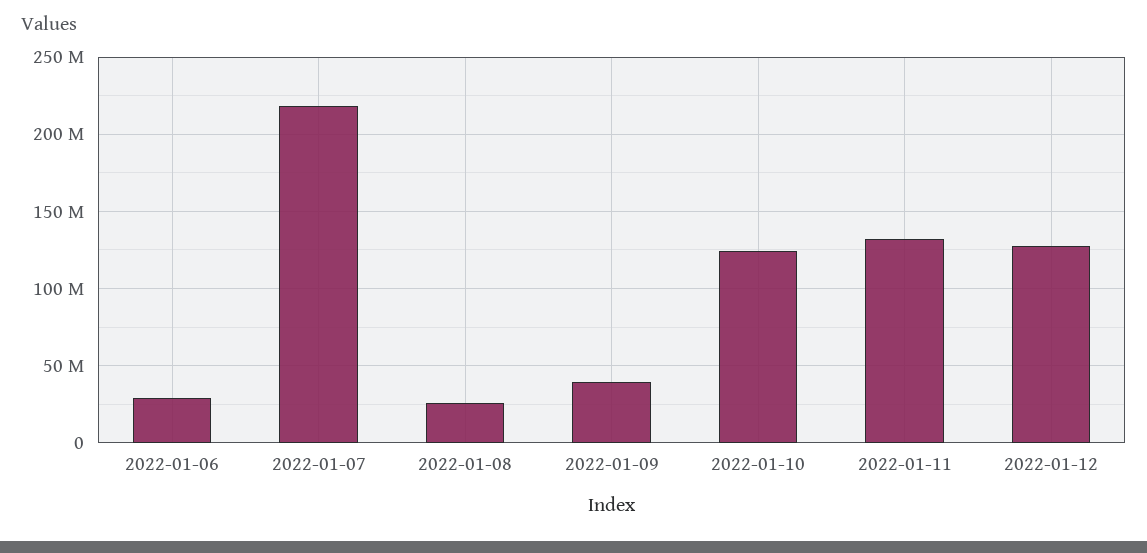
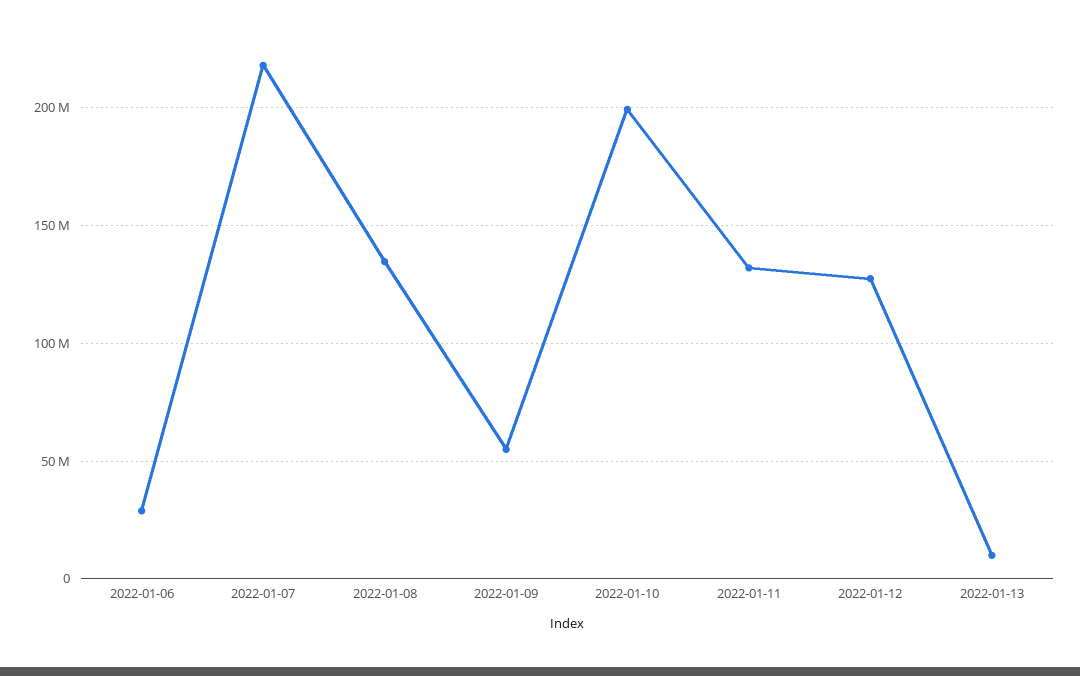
2022-01-08: 25000000 -> 135000000
2022-01-09: 40000000 -> 55000000
2022-01-10: 125000000 -> 200000000
2022-01-13: none -> 10000000

